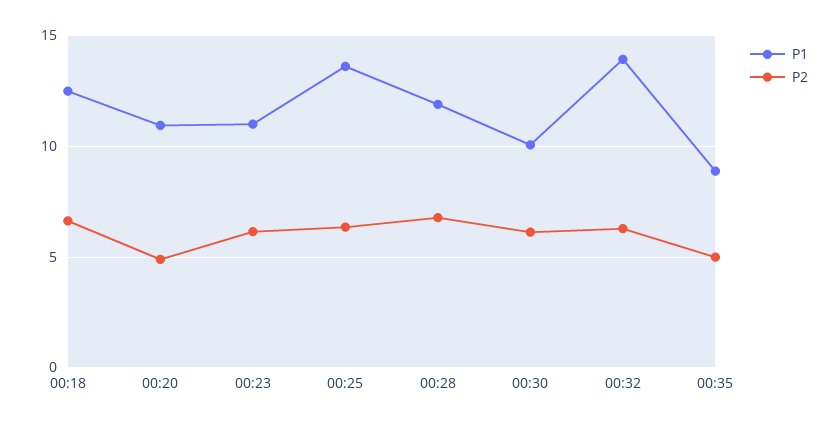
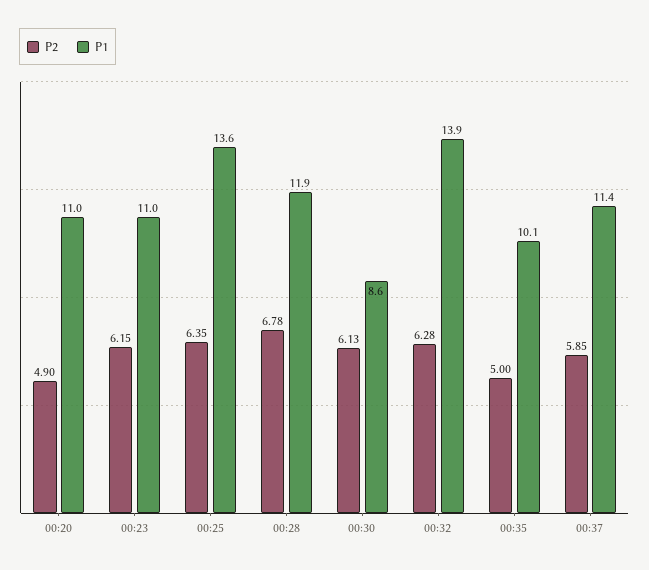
P1, 00:18: 12.5 -> none
P2, 00:18: 6.5 -> none
P1, 00:30: 10 -> 8.6
P1, 00:35: 9 -> 10.1
P2, 00:37: none -> 5.85
P1, 00:37: none -> 11.4

